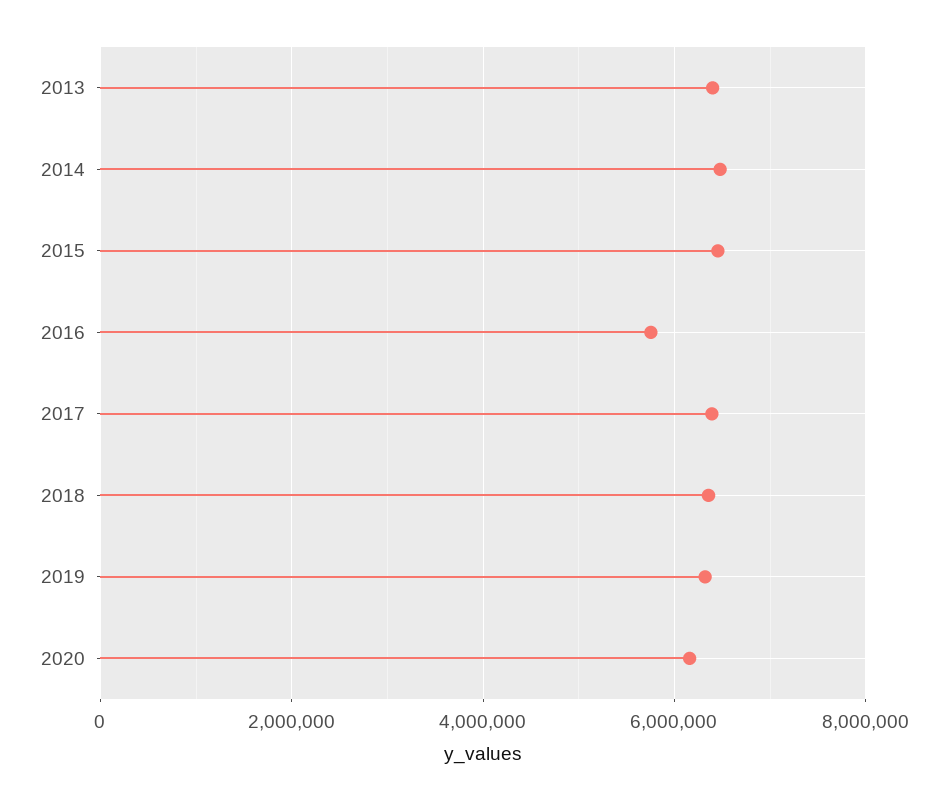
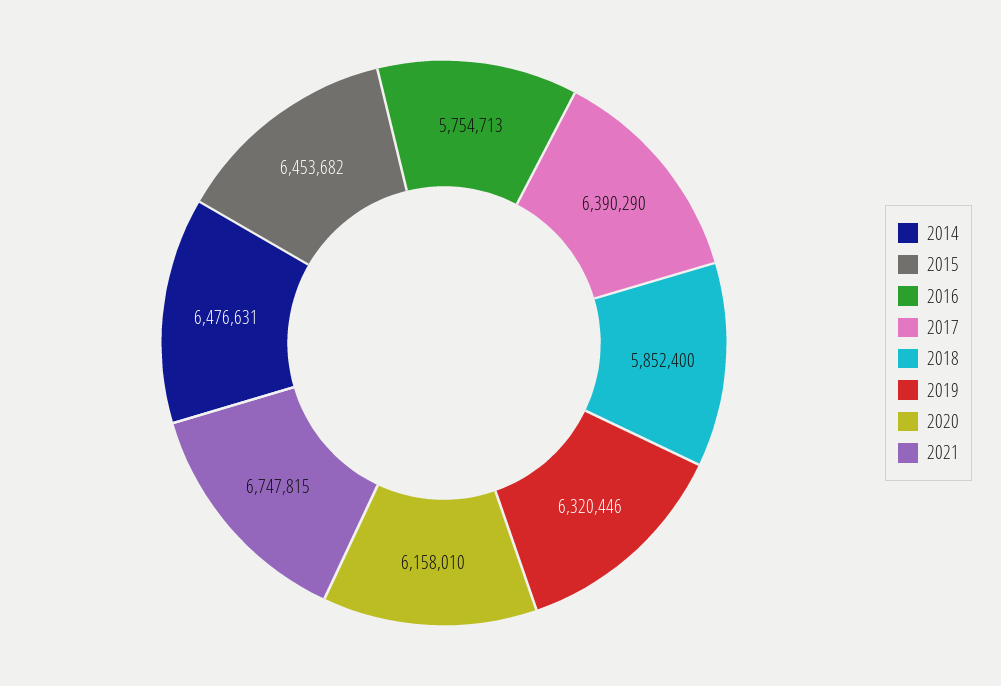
2013: 6400000 -> none
2018: 6400000 -> 5852400
2021: none -> 6747815

